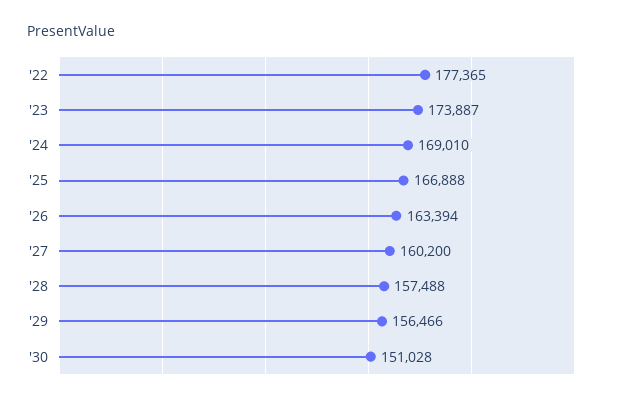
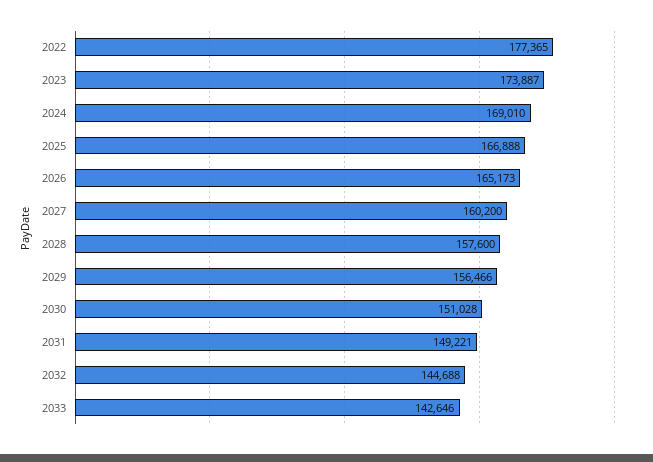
'26: 163394 -> 165173
'28: 157488 -> 157600
2031: none -> 149221
2032: none -> 144688
2033: none -> 142646

